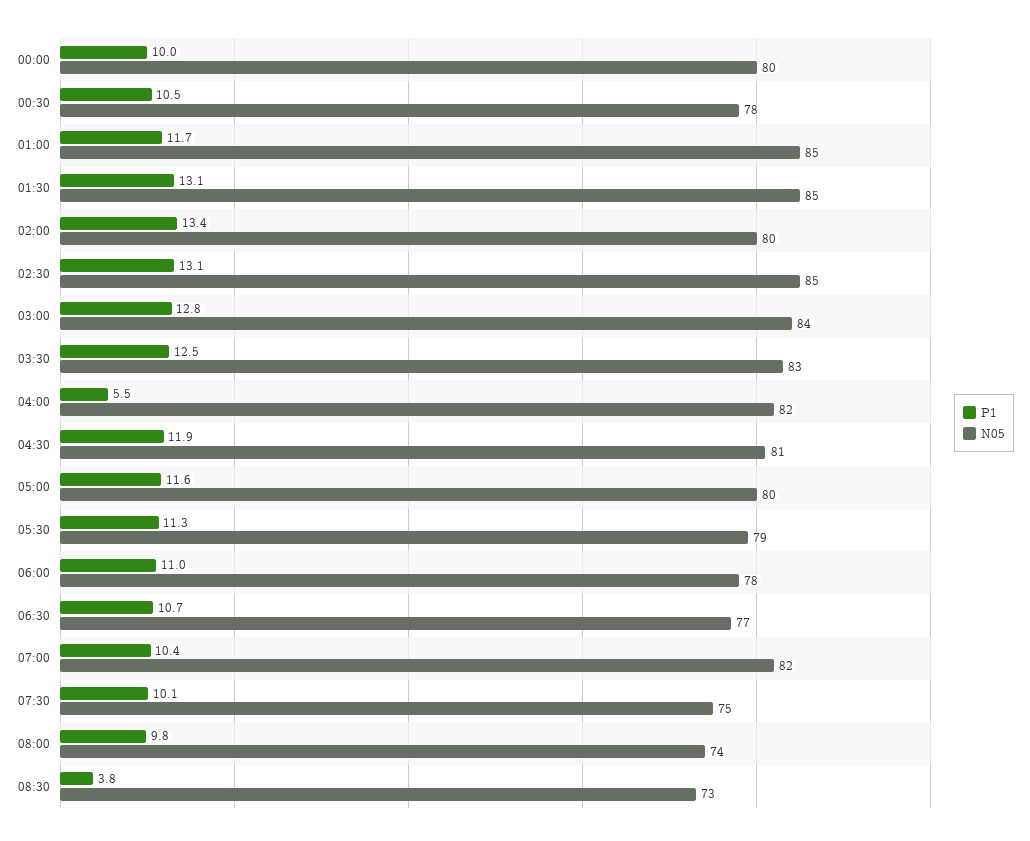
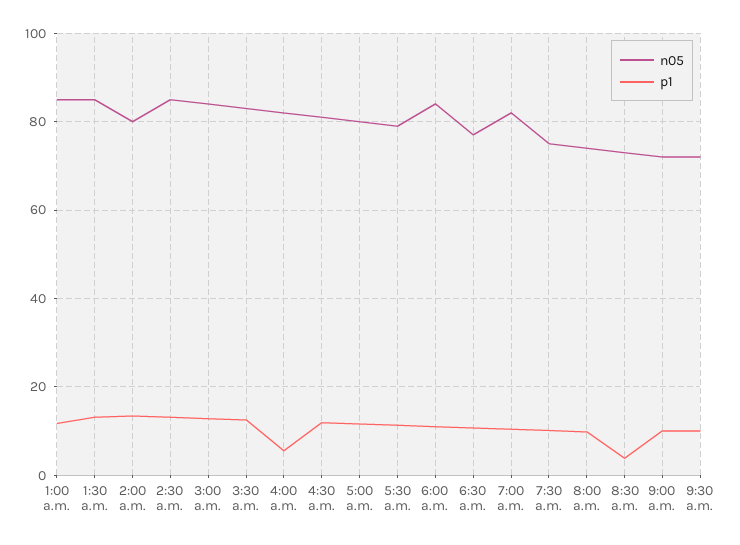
P1, 00:00: 10 -> none
N05, 00:00: 80 -> none
P1, 00:30: 10.5 -> none
N05, 00:30: 78 -> none
N05, 06:00: 78 -> 84
N05, 9:00 a.m.: none -> 72
P1, 9:00 a.m.: none -> 10
N05, 9:30 a.m.: none -> 72
P1, 9:30 a.m.: none -> 10

